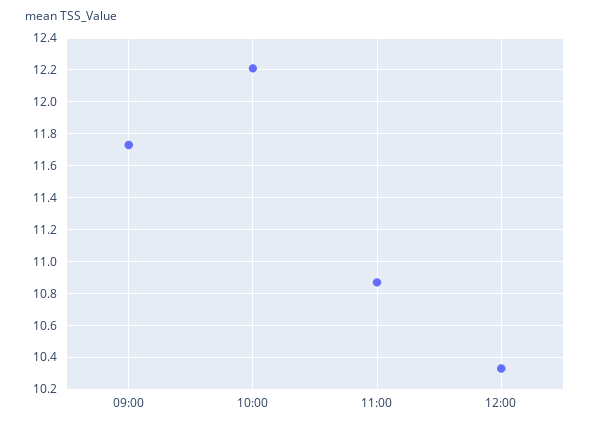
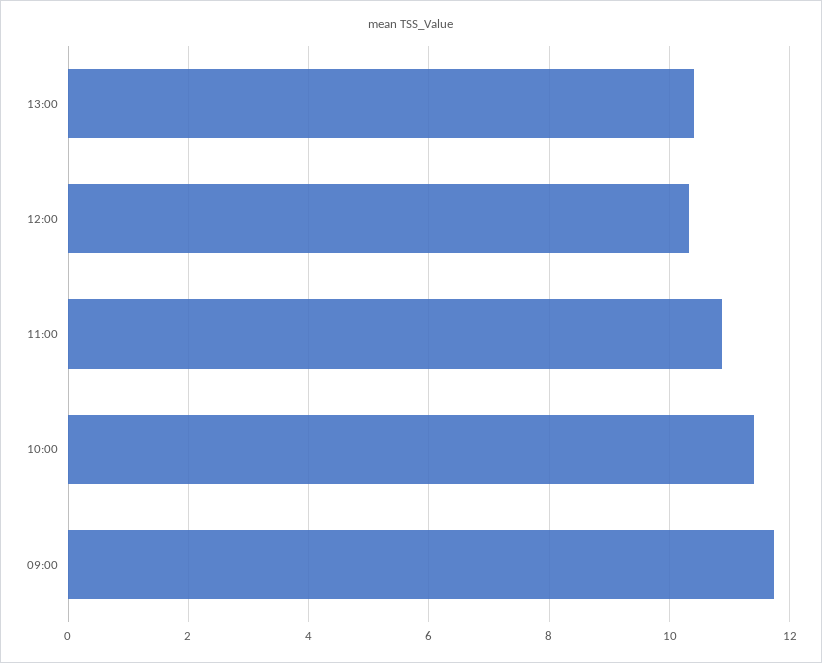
10:00: 12.2 -> 11.4
13:00: none -> 10.4

